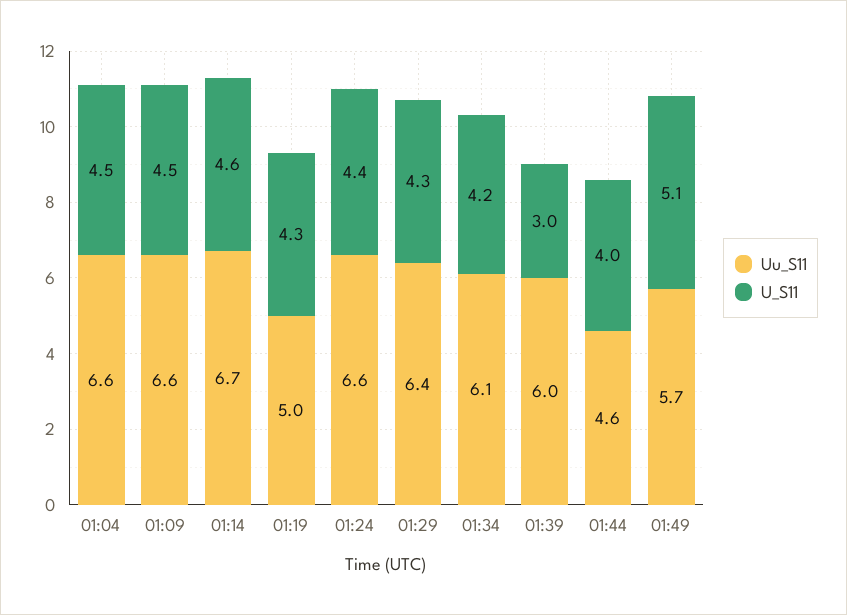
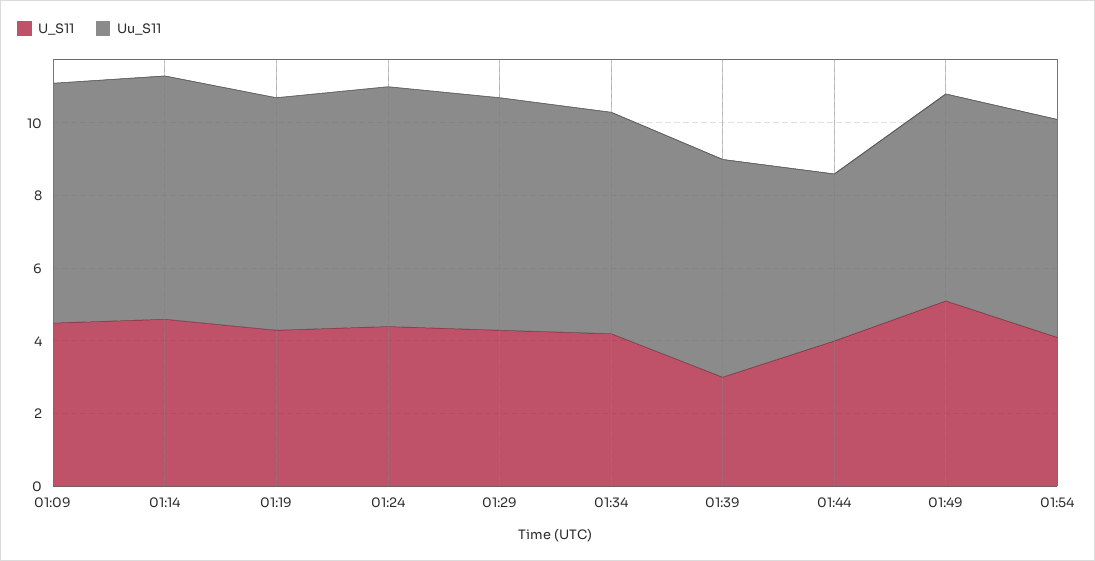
Uu_S11, 01:04: 6.6 -> none
U_S11, 01:04: 4.5 -> none
Uu_S11, 01:19: 5 -> 6.5
U_S11, 01:54: none -> 4
Uu_S11, 01:54: none -> 6

